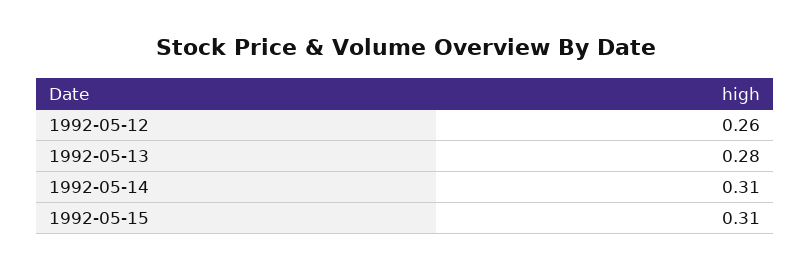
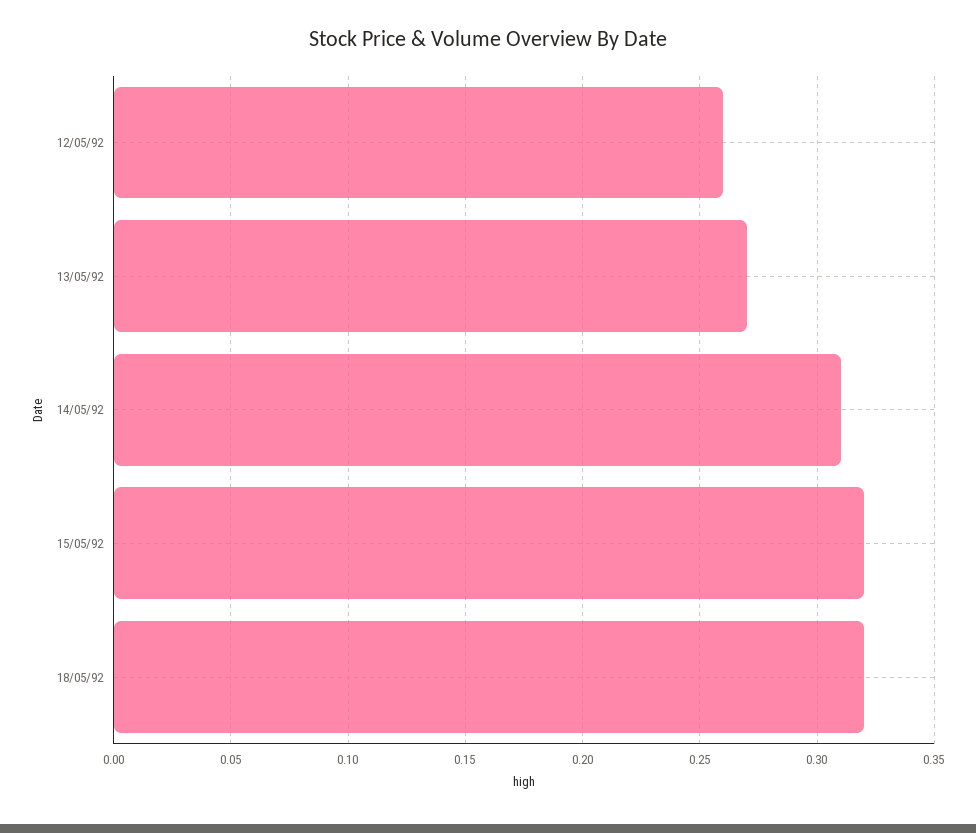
1992-05-13: 0.28 -> 0.27
1992-05-15: 0.31 -> 0.32
18/05/92: none -> 0.32

